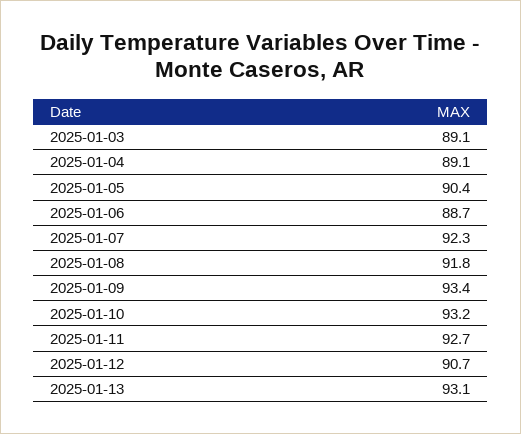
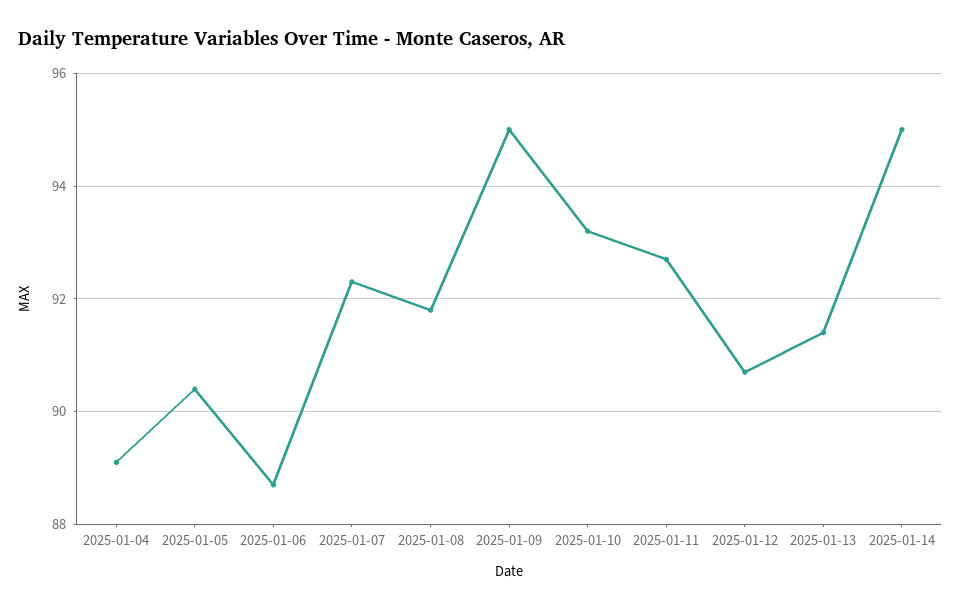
2025-01-03: 89.1 -> none
2025-01-09: 93.4 -> 95
2025-01-13: 93.1 -> 91.5
2025-01-14: none -> 95

